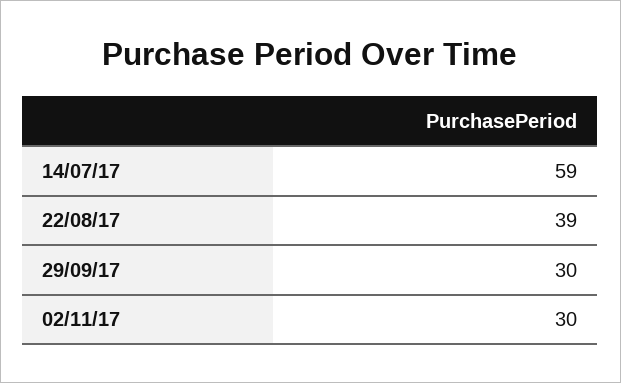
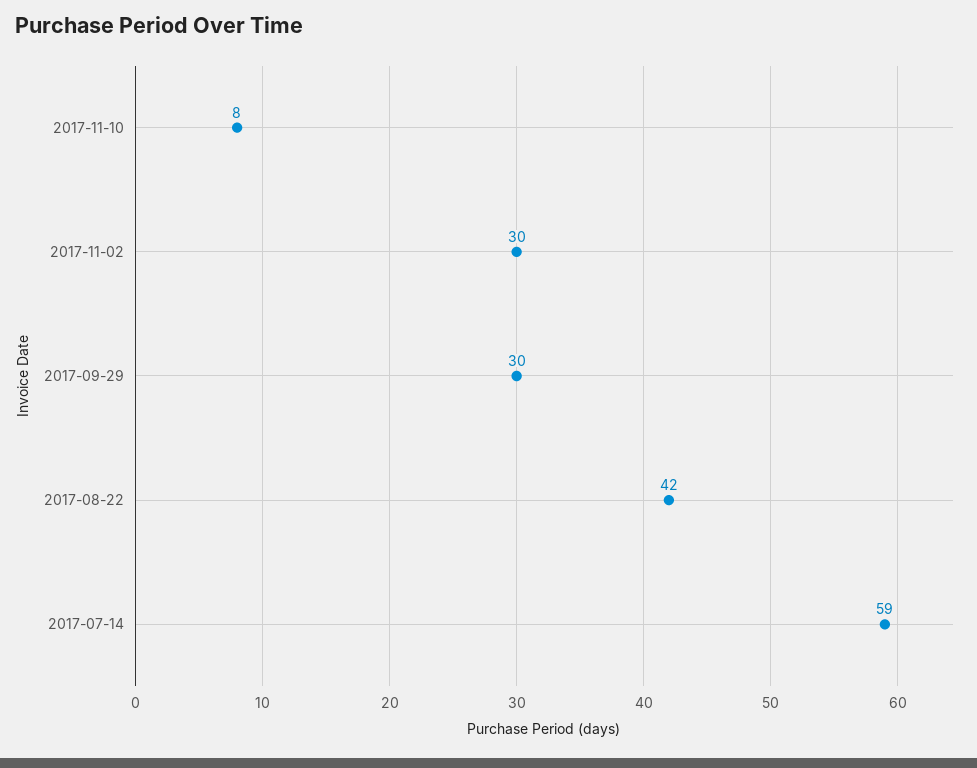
22/08/17: 39 -> 42
2017-11-10: none -> 8

